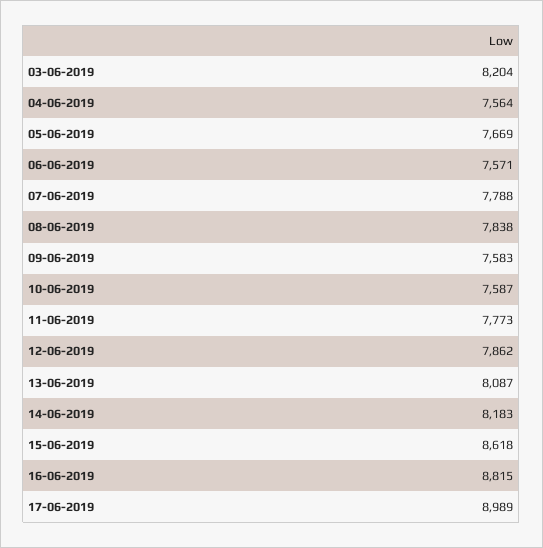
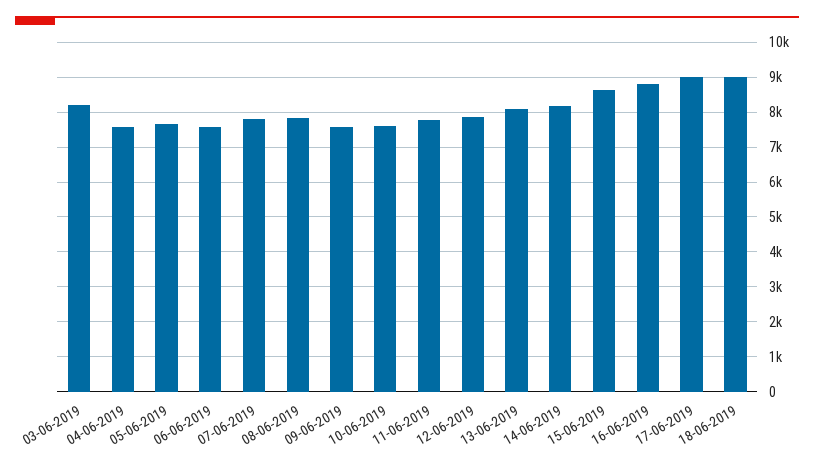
18-06-2019: none -> 9000

